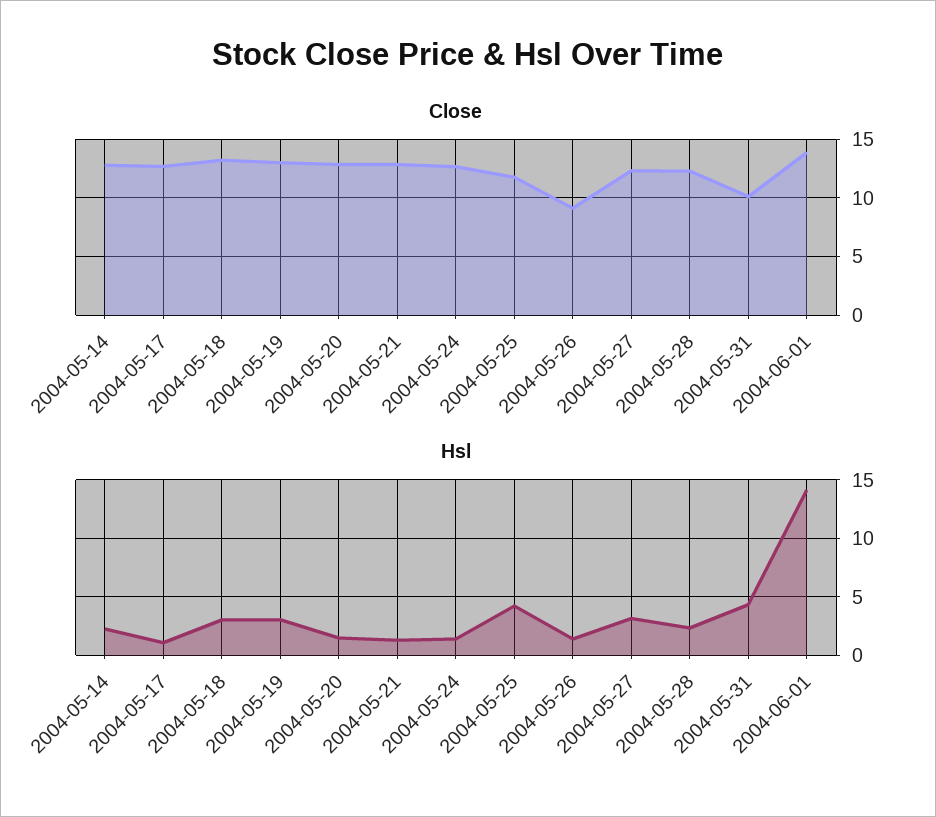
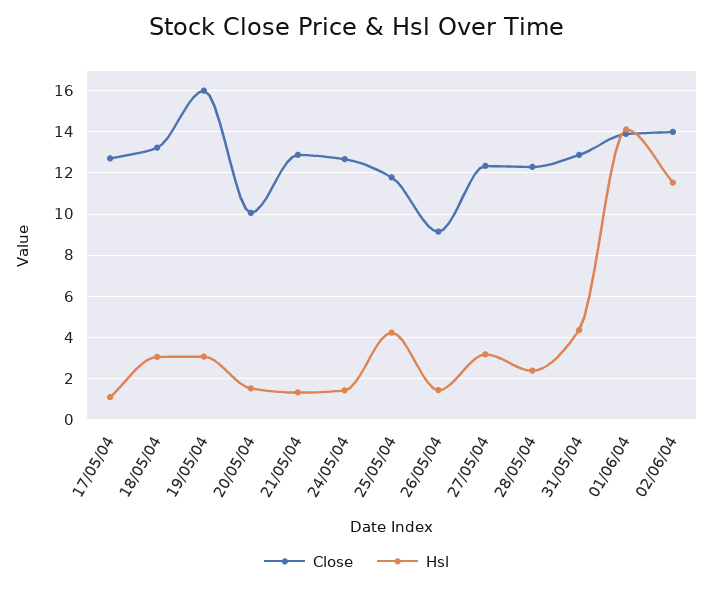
Close, 2004-05-14: 13 -> none
Close, 2004-05-19: 13 -> 16
Close, 2004-05-20: 13 -> 10
Close, 2004-05-31: 10 -> 13
Hsl, 2004-05-14: 2 -> none
Close, 02/06/04: none -> 14
Hsl, 02/06/04: none -> 11.5

